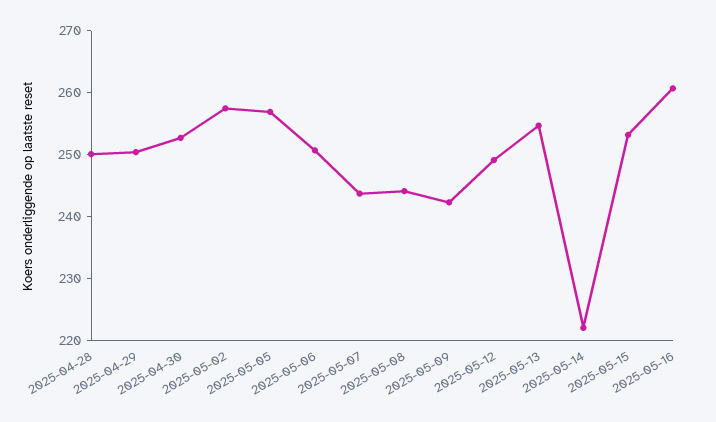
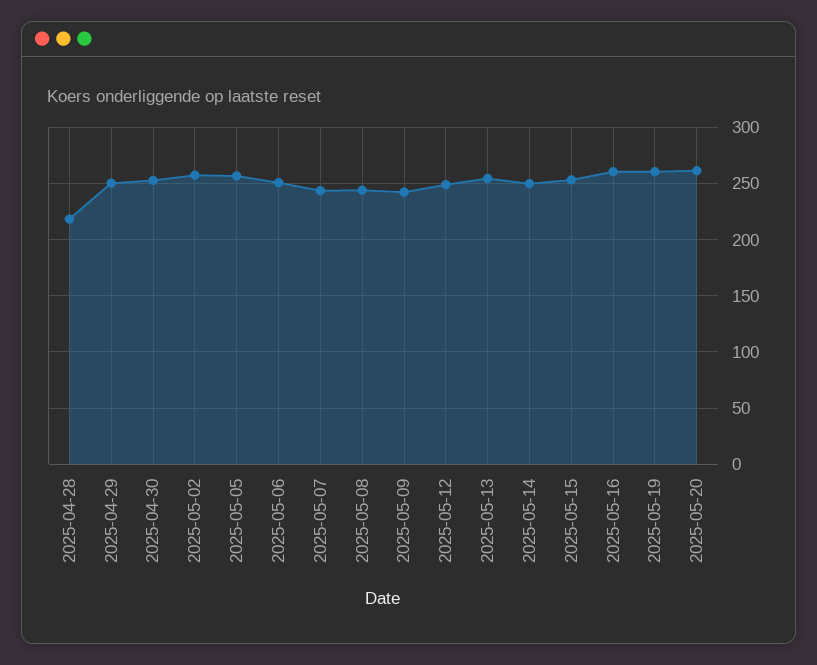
2025-04-28: 250 -> 220
2025-05-14: 222 -> 250
2025-05-19: none -> 260
2025-05-20: none -> 260

